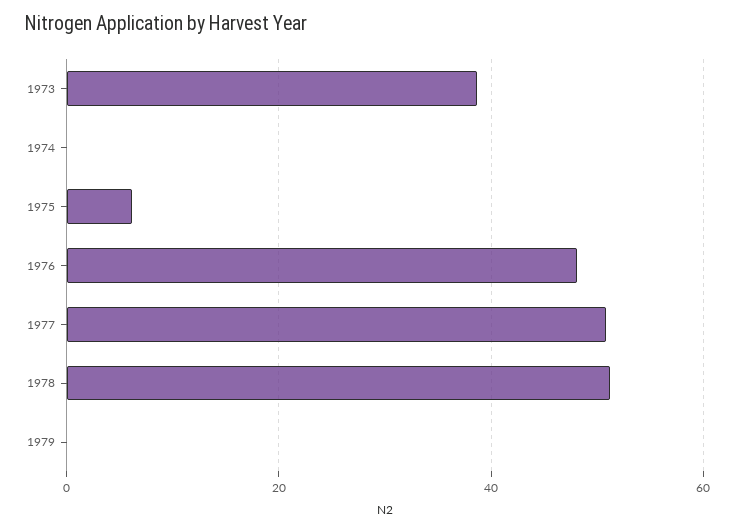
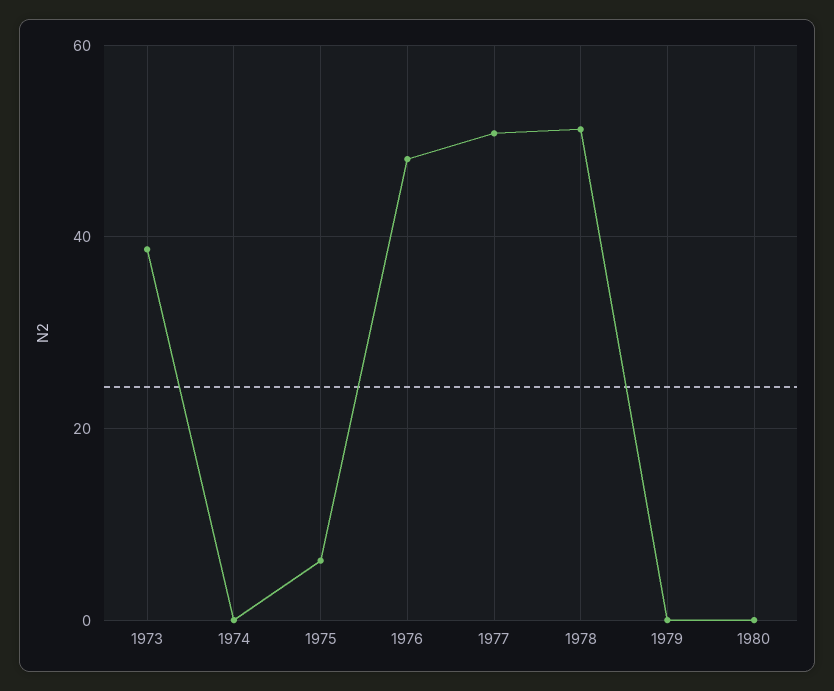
1980: none -> 0

